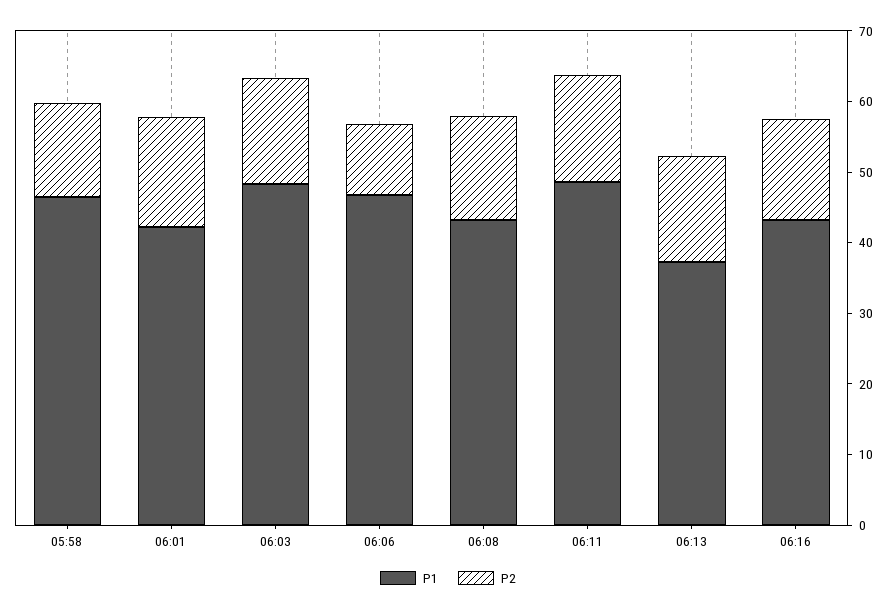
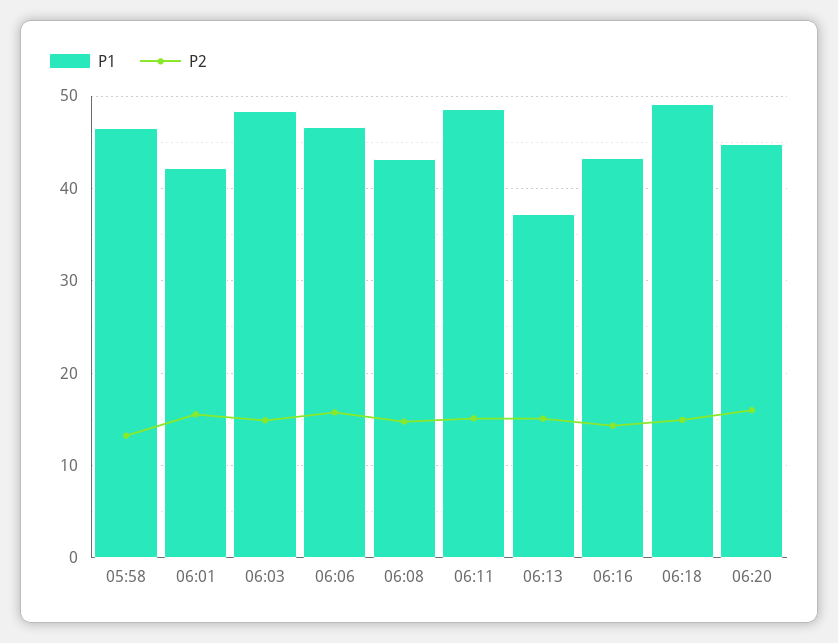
P2, 06:06: 10 -> 16
P1, 06:18: none -> 49
P2, 06:18: none -> 15
P1, 06:20: none -> 45
P2, 06:20: none -> 16

